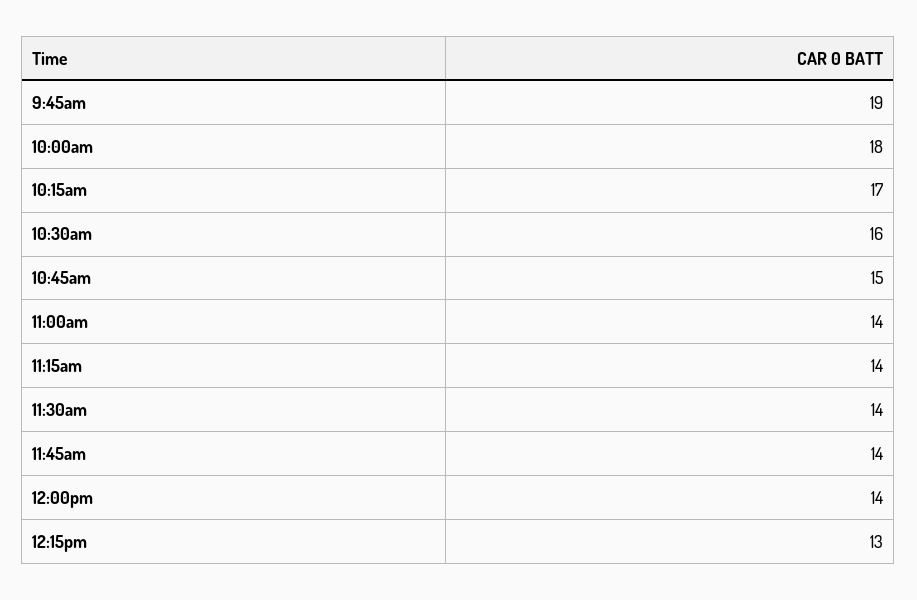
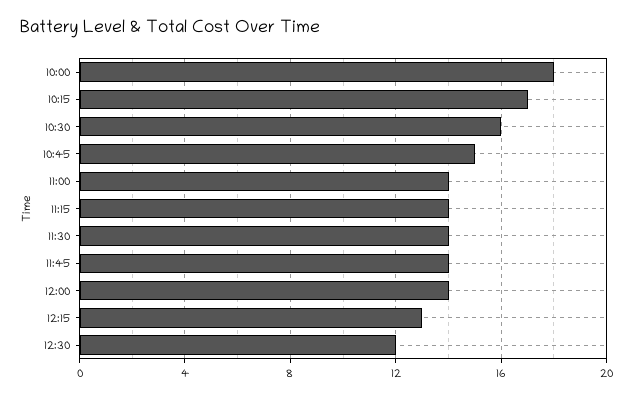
9:45am: 19 -> none
12:30: none -> 12

